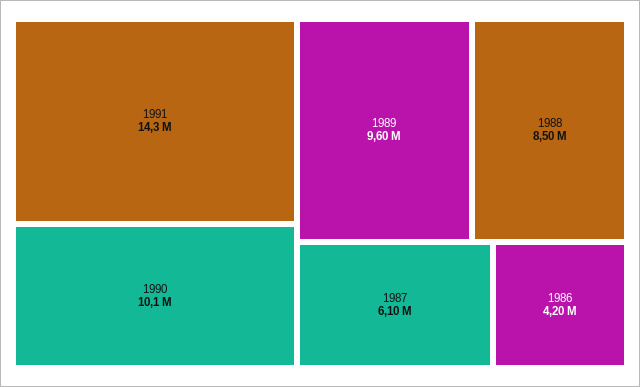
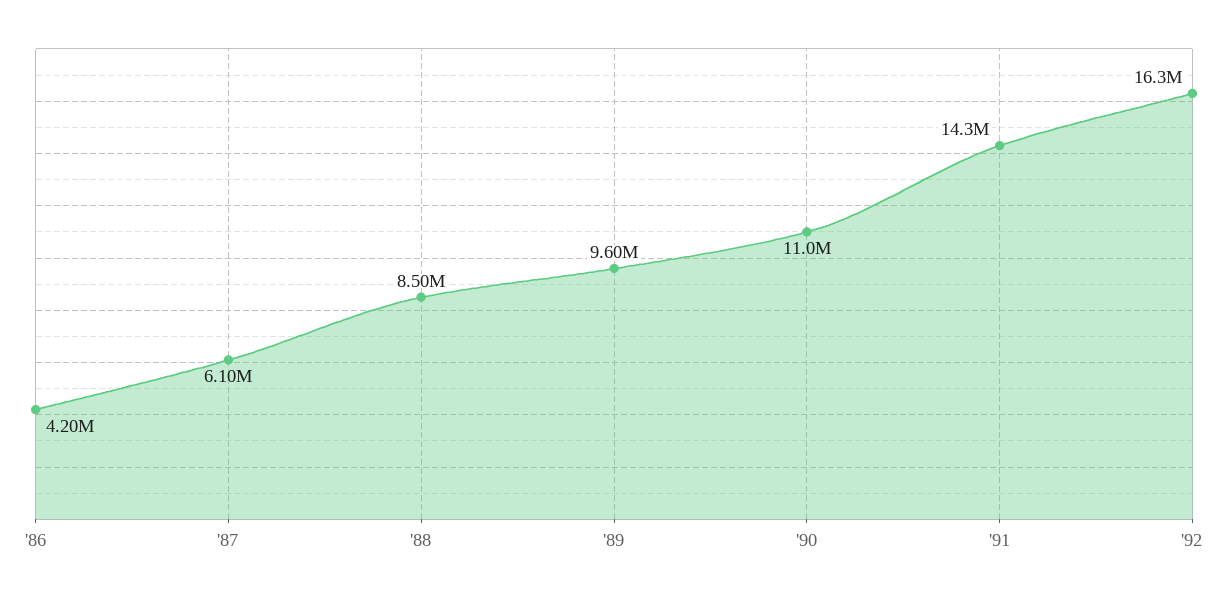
1990: 10100000 -> 11000000
'92: none -> 16300000

